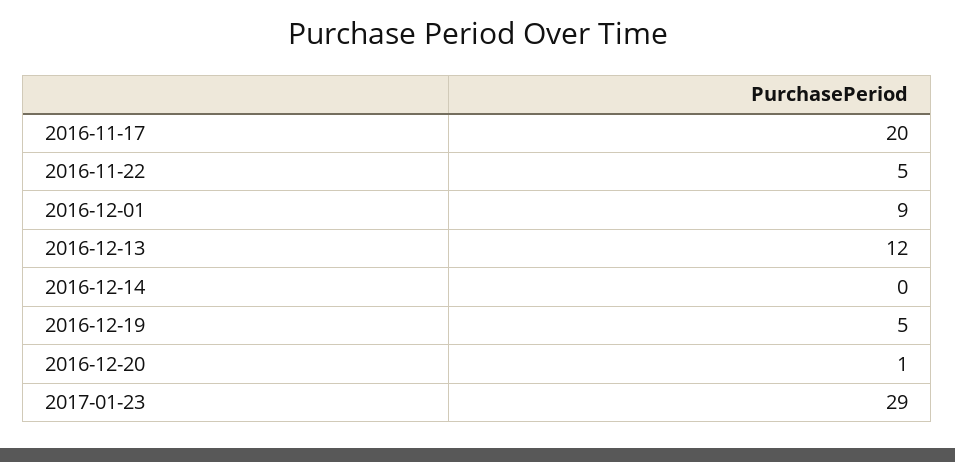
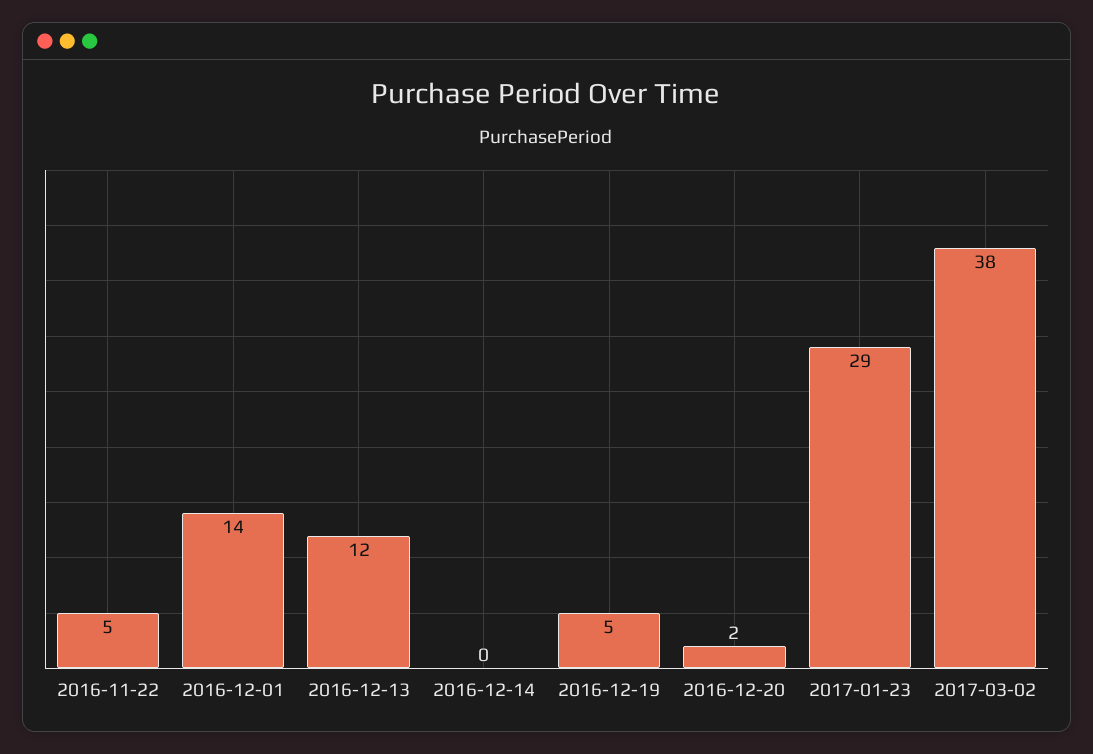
2016-11-17: 20 -> none
2016-12-01: 9 -> 14
2016-12-20: 1 -> 2
2017-03-02: none -> 38

